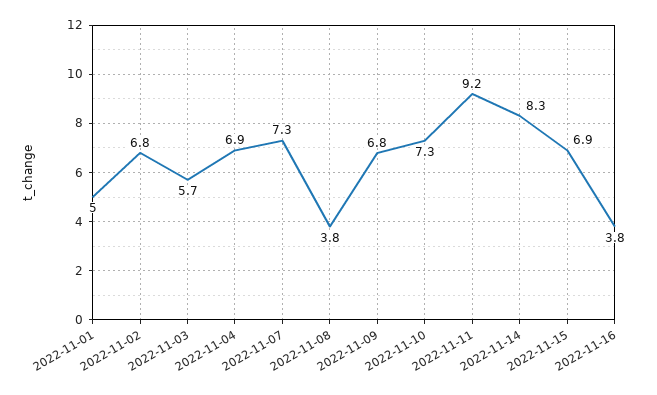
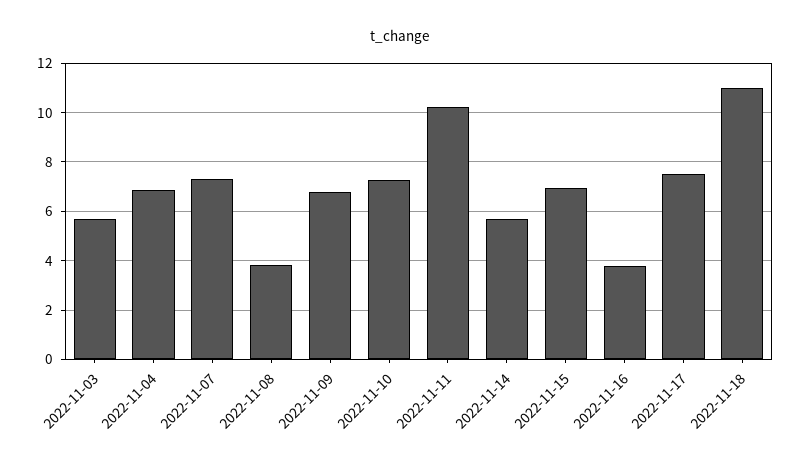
2022-11-01: 5 -> none
2022-11-02: 6.8 -> none
2022-11-11: 9.2 -> 10.25
2022-11-14: 8.3 -> 5.75
2022-11-17: none -> 7.5
2022-11-18: none -> 11

